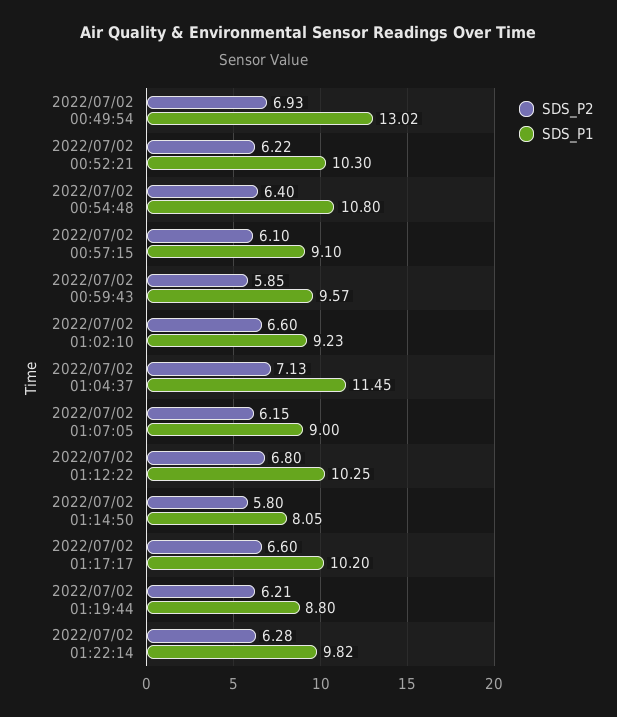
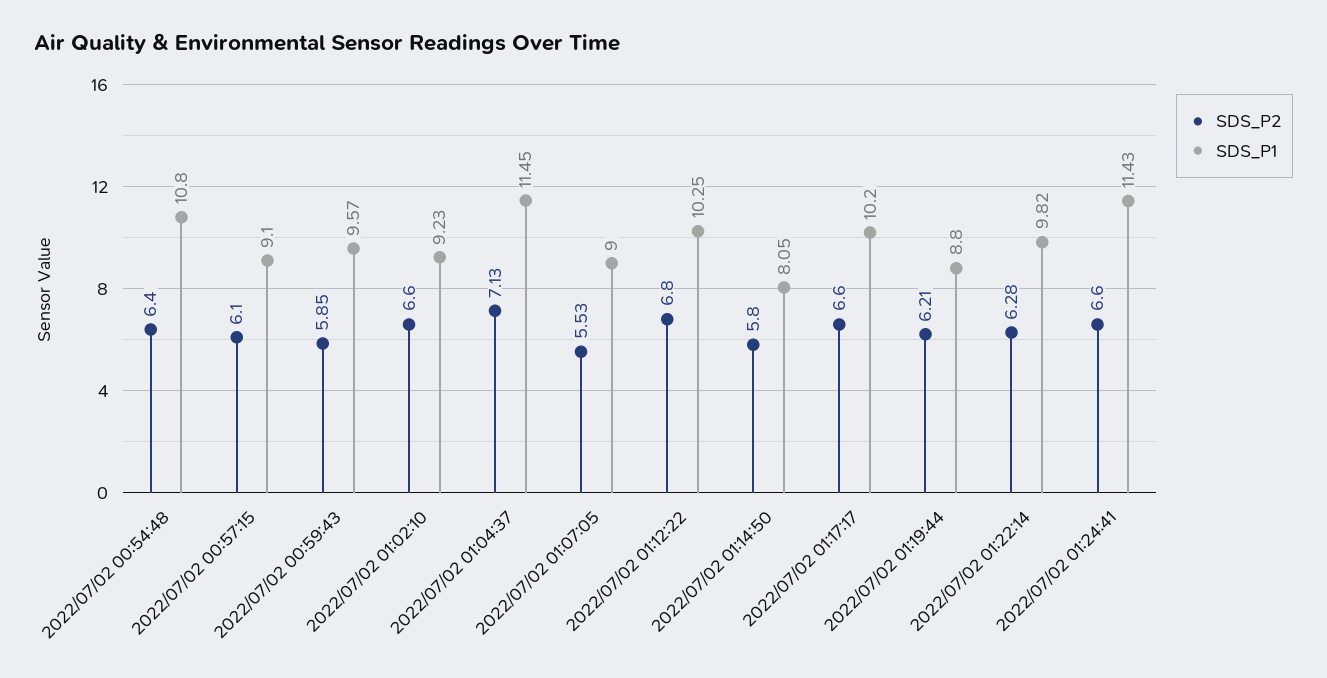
SDS_P2, 2022/07/02 00:49:54: 6.93 -> none
SDS_P1, 2022/07/02 00:49:54: 13.02 -> none
SDS_P2, 2022/07/02 00:52:21: 6.22 -> none
SDS_P1, 2022/07/02 00:52:21: 10.3 -> none
SDS_P2, 2022/07/02 01:07:05: 6.15 -> 5.53
SDS_P2, 2022/07/02 01:24:41: none -> 6.6
SDS_P1, 2022/07/02 01:24:41: none -> 11.43

